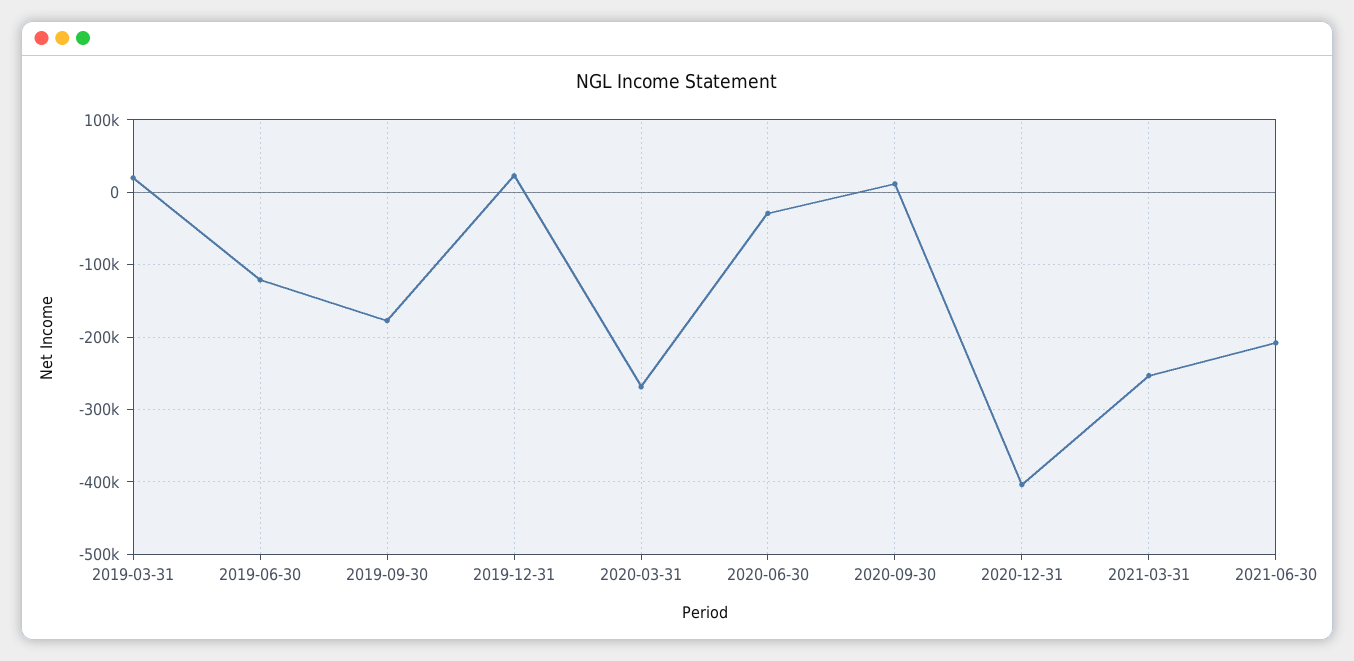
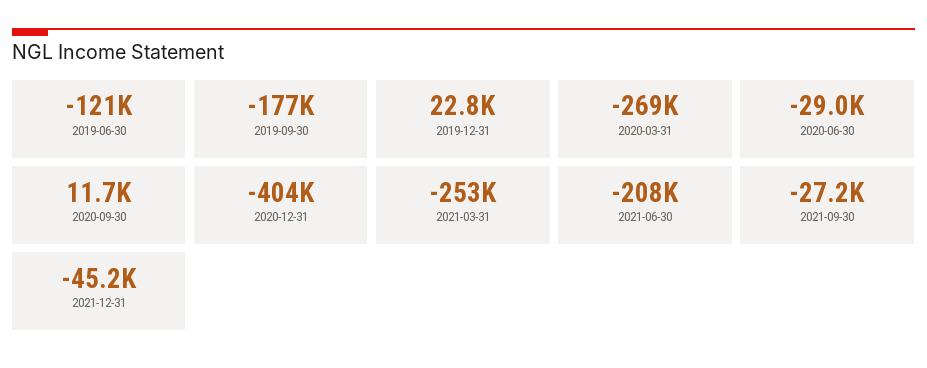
2019-03-31: 20000 -> none
2021-09-30: none -> -27200
2021-12-31: none -> -45200

